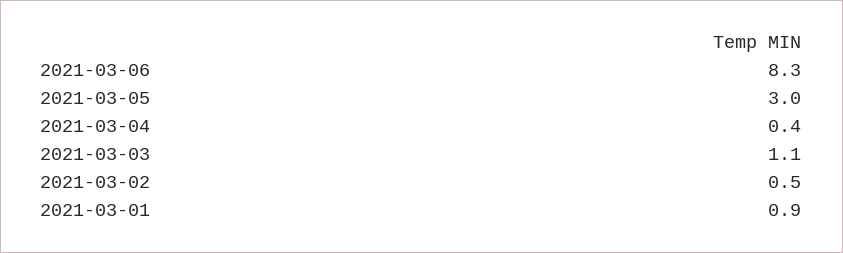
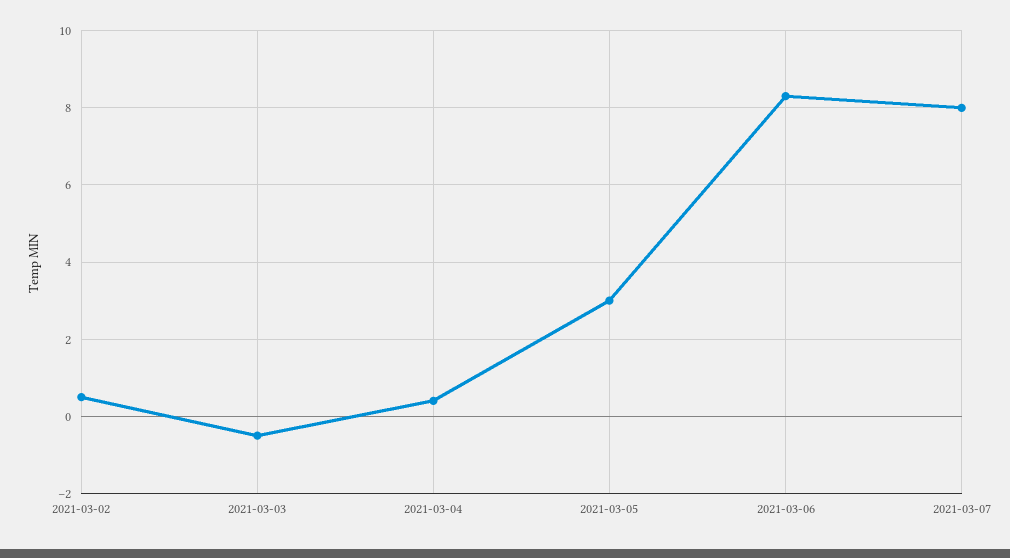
2021-03-03: 1.1 -> -0.5
2021-03-01: 0.9 -> none
2021-03-07: none -> 8

